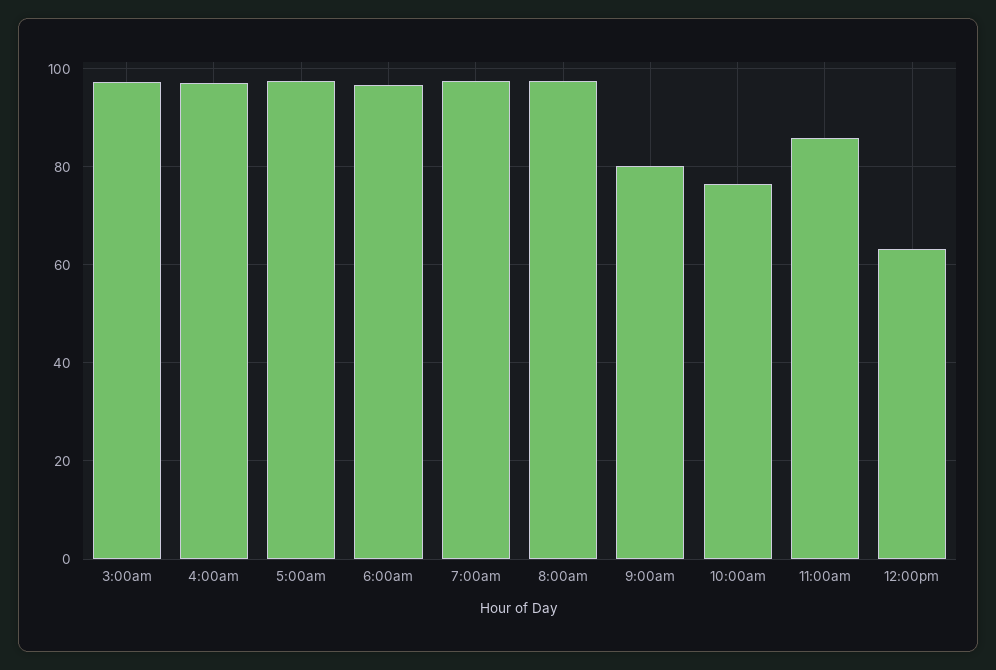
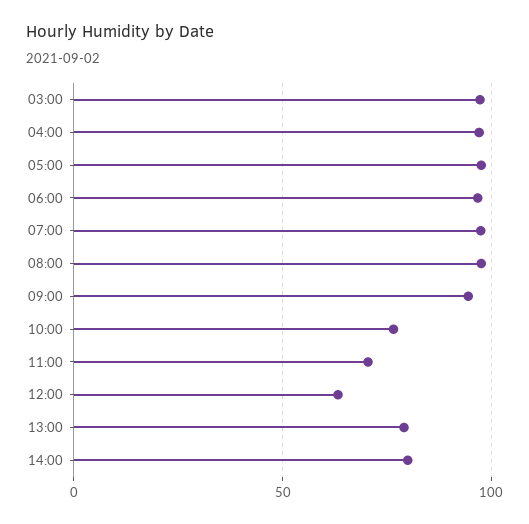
9:00am: 80 -> 95
11:00am: 86 -> 70
13:00: none -> 80
14:00: none -> 80

